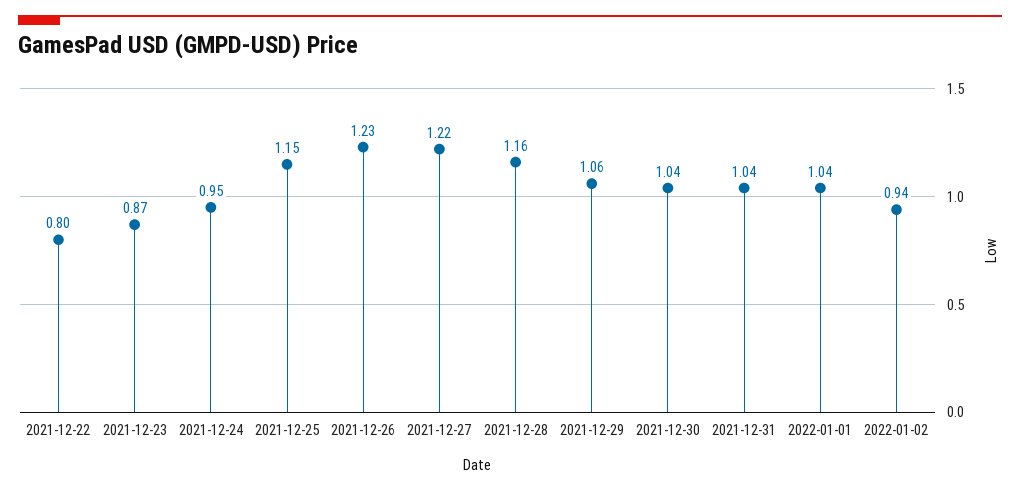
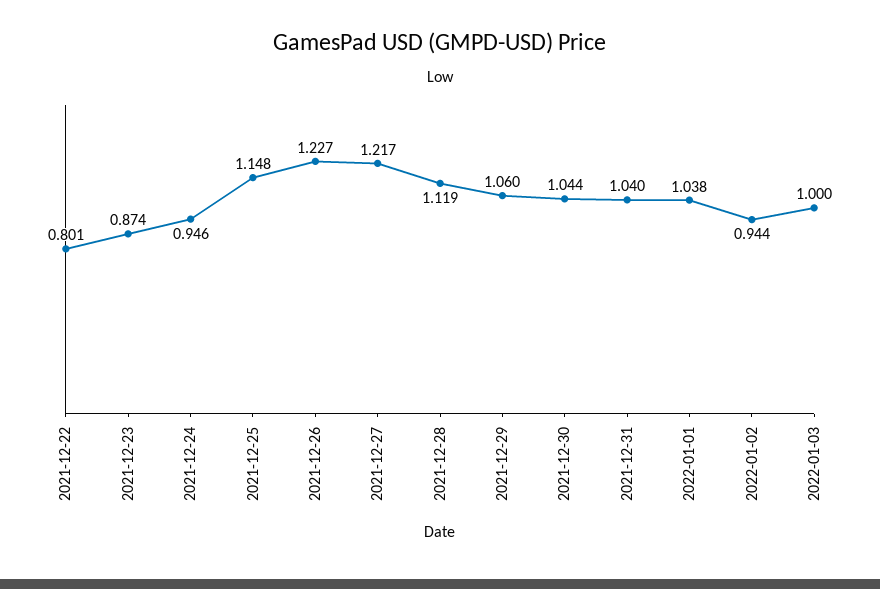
2021-12-28: 1.16 -> 1.119
2022-01-03: none -> 1

